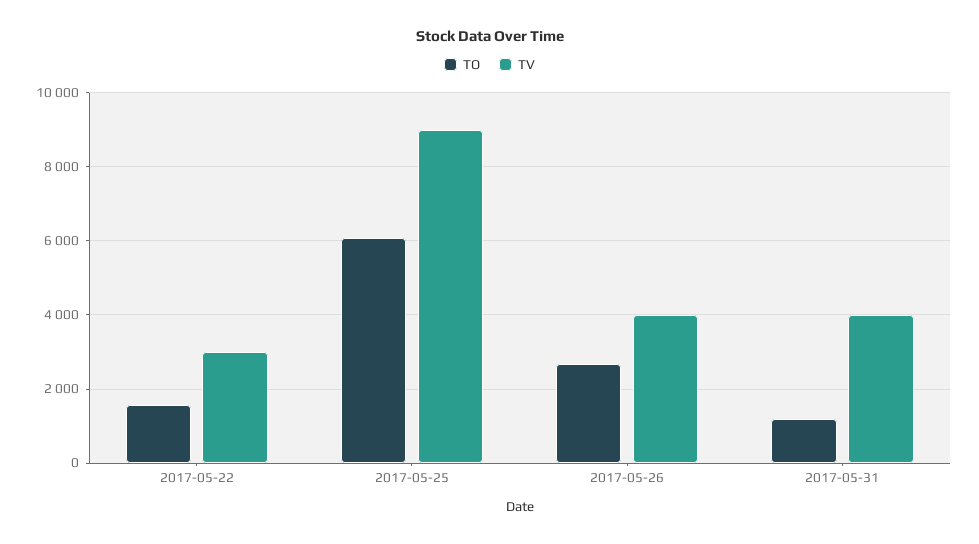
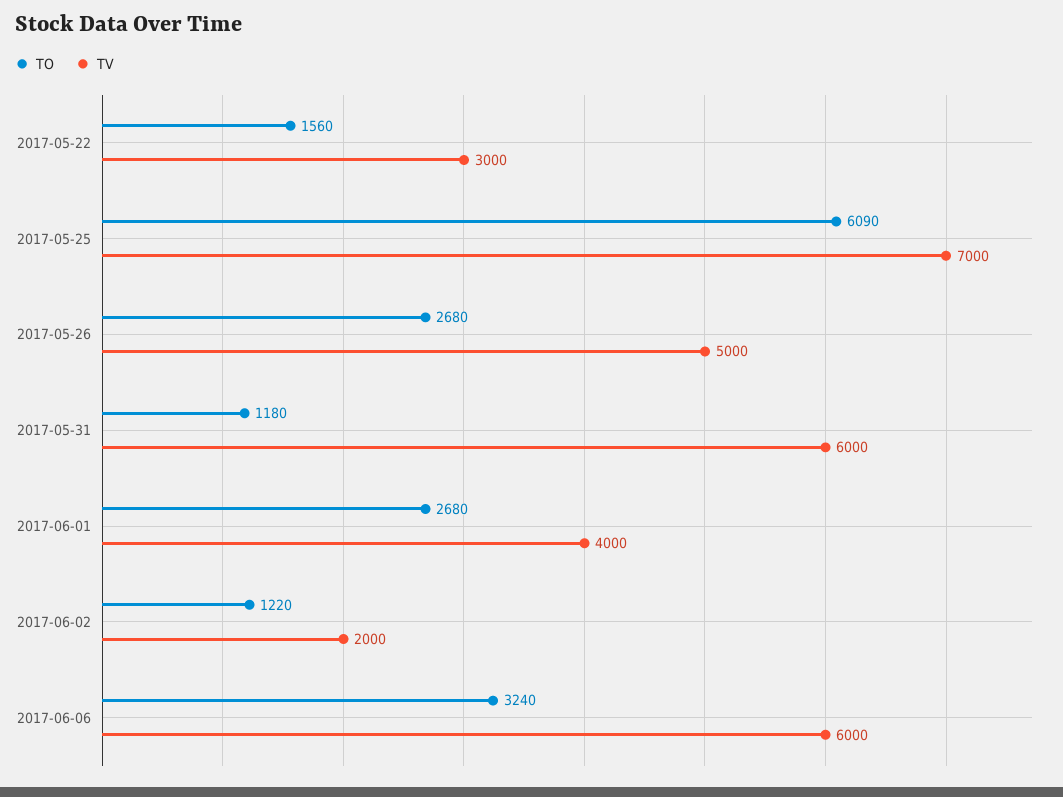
TV, 2017-05-25: 9000 -> 7000
TV, 2017-05-26: 4000 -> 5000
TV, 2017-05-31: 4000 -> 6000
TO, 2017-06-01: none -> 2680
TV, 2017-06-01: none -> 4000
TO, 2017-06-02: none -> 1220
TV, 2017-06-02: none -> 2000
TO, 2017-06-06: none -> 3240
TV, 2017-06-06: none -> 6000

